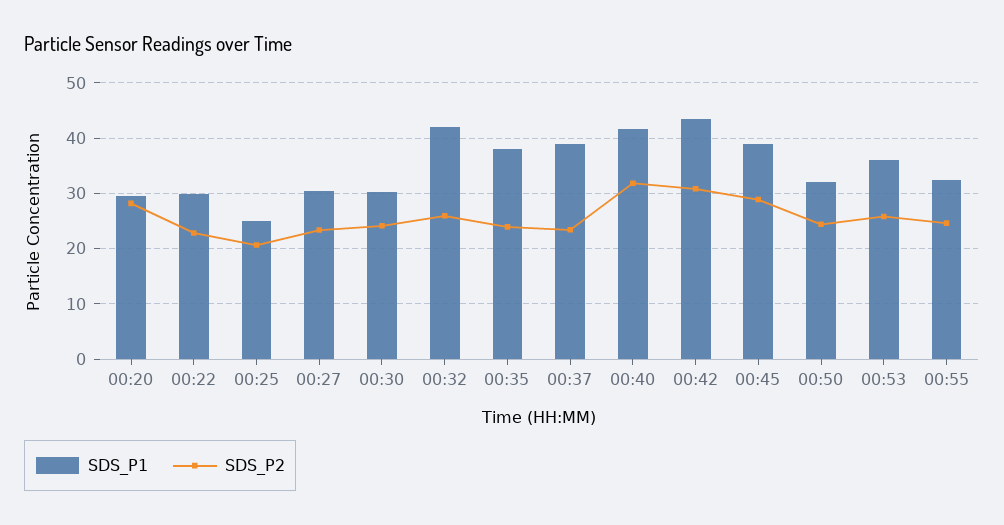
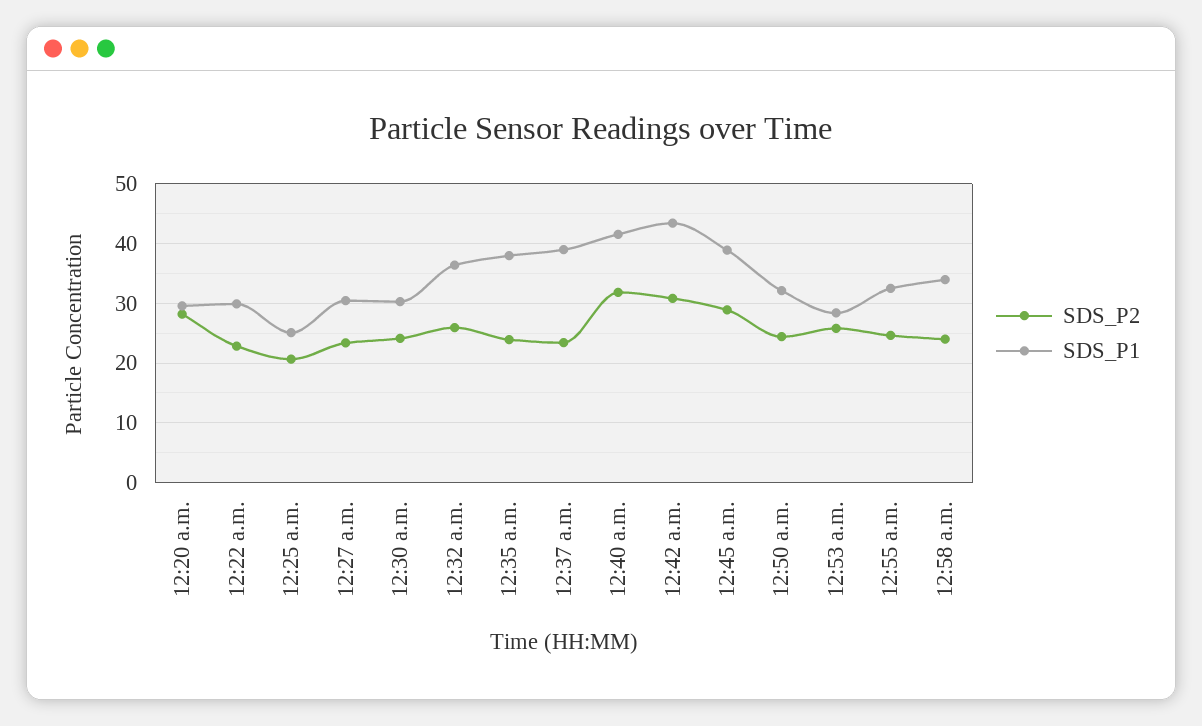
SDS_P1, 00:32: 42 -> 36
SDS_P1, 00:53: 36 -> 28
SDS_P2, 12:58 a.m.: none -> 24
SDS_P1, 12:58 a.m.: none -> 34

